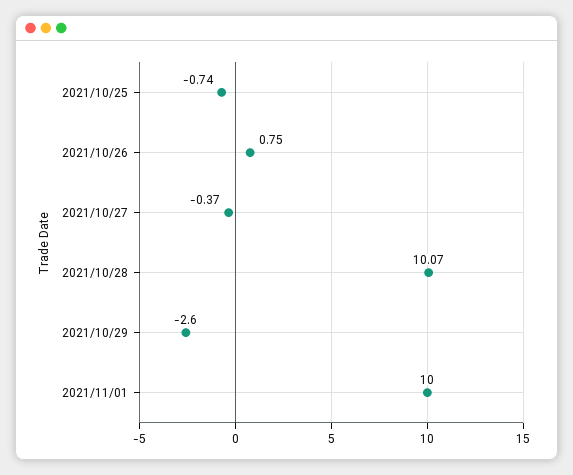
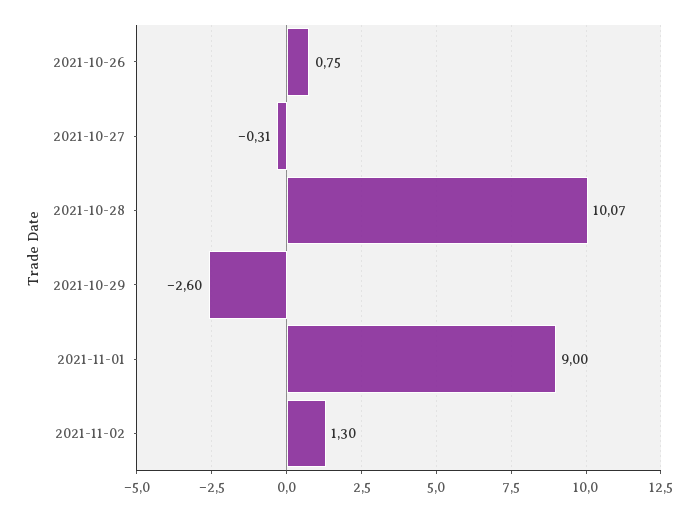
2021/10/25: -0.74 -> none
2021/10/27: -0.37 -> -0.31
2021/11/01: 10 -> 9
2021-11-02: none -> 1.3

